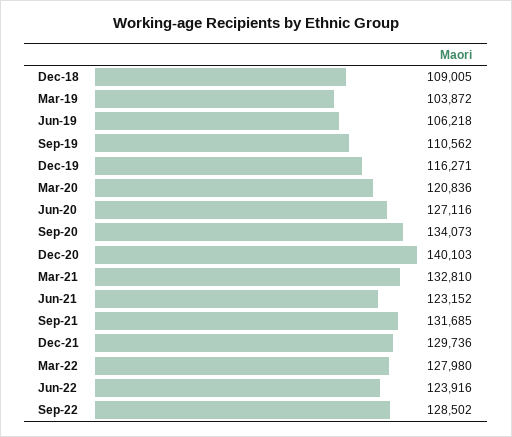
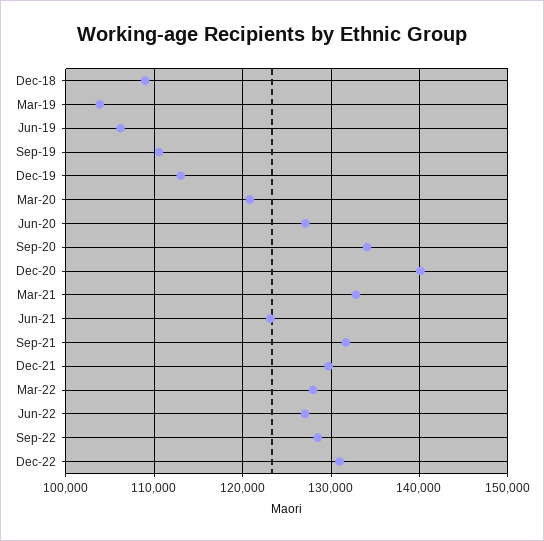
Dec-19: 116271 -> 113000
Jun-22: 123916 -> 127000
Dec-22: none -> 131000

